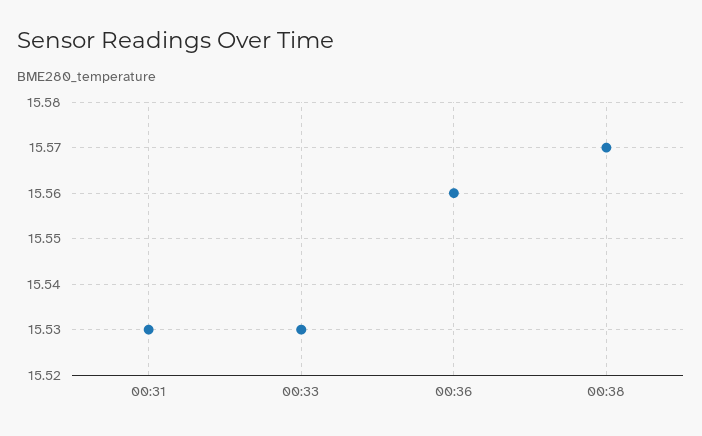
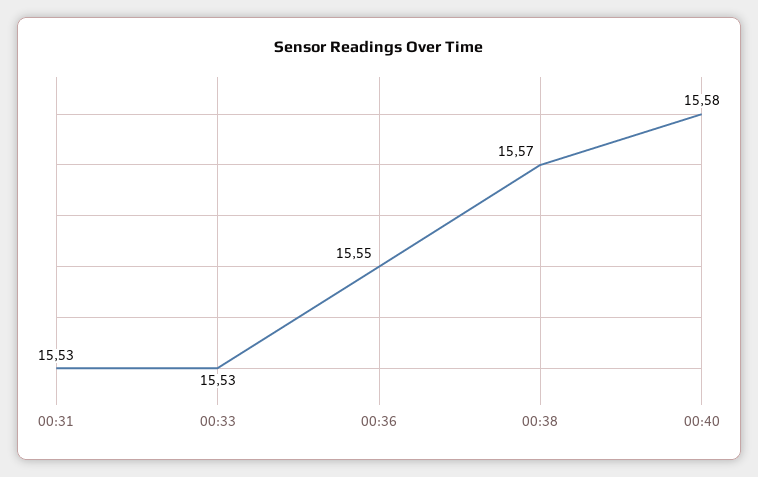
00:36: 15.56 -> 15.55
00:40: none -> 15.58

